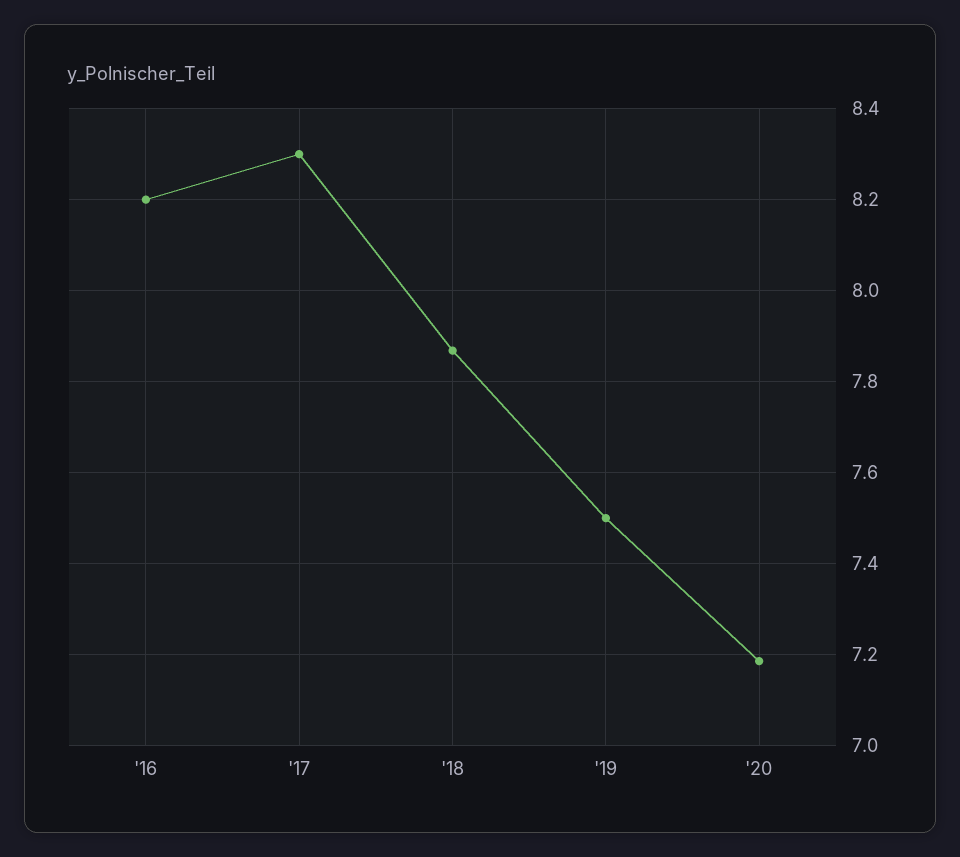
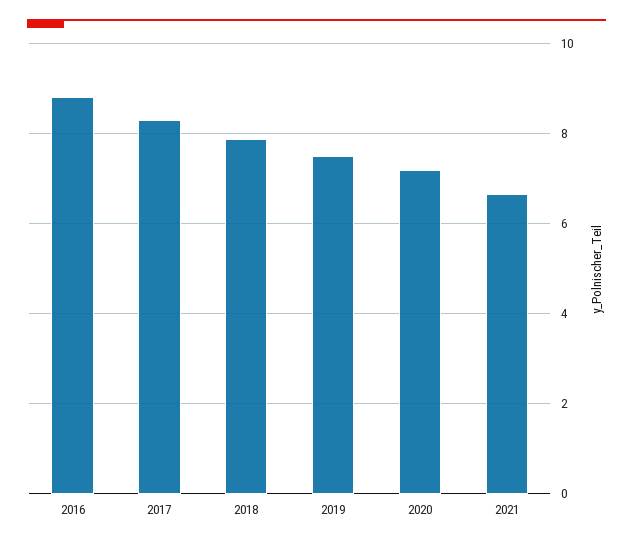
'16: 8.2 -> 8.8
2021: none -> 6.6

